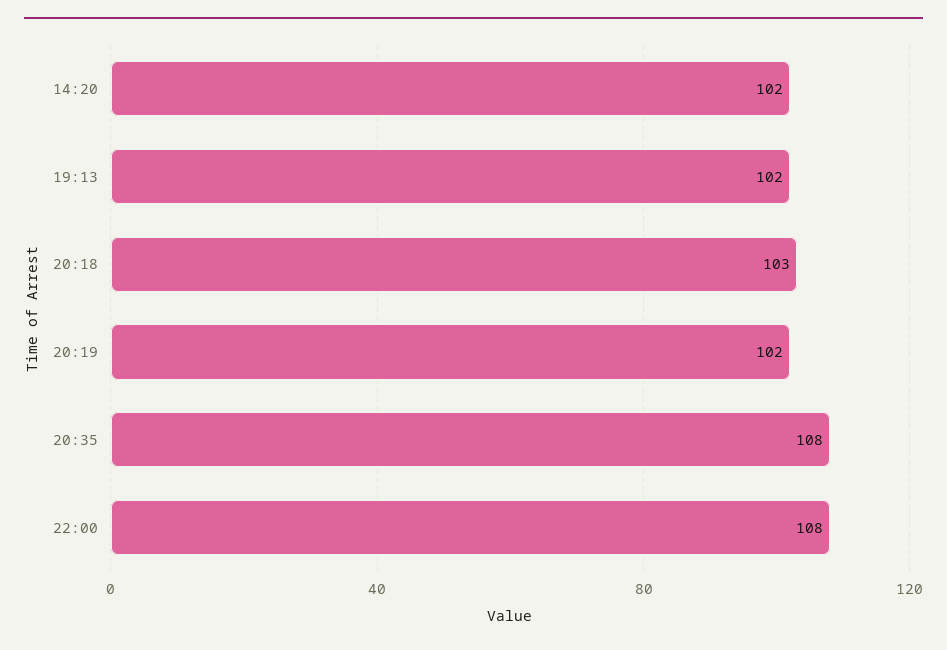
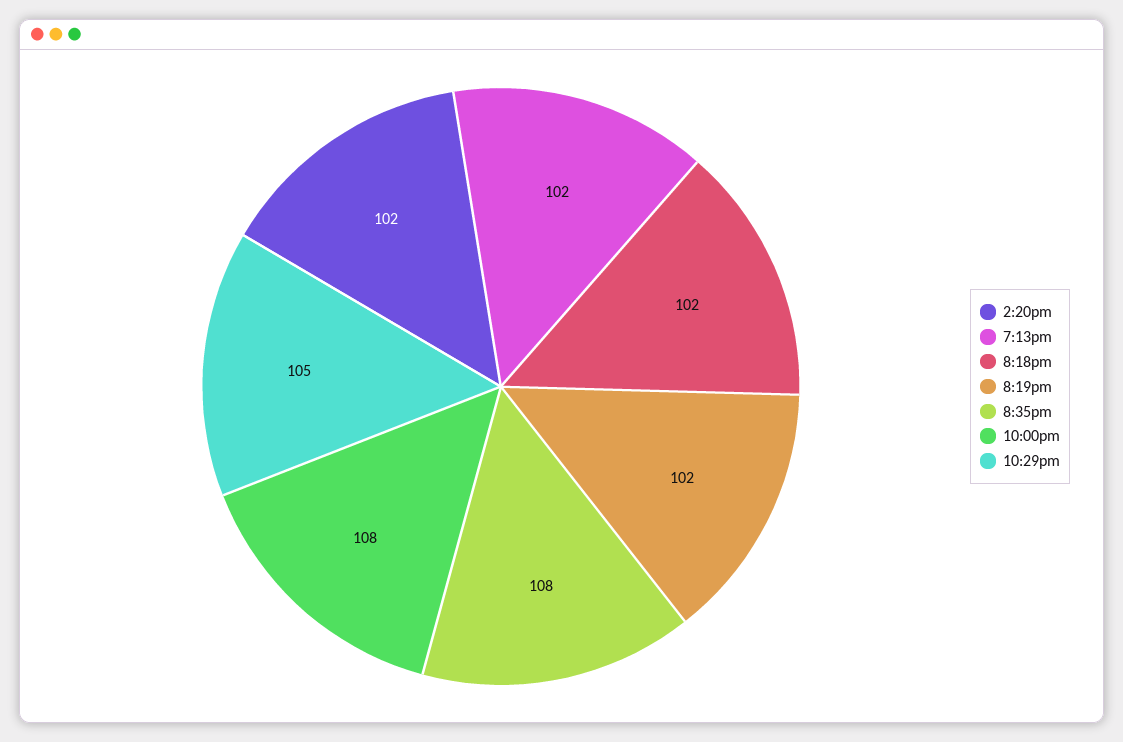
20:18: 103 -> 102
10:29pm: none -> 105

